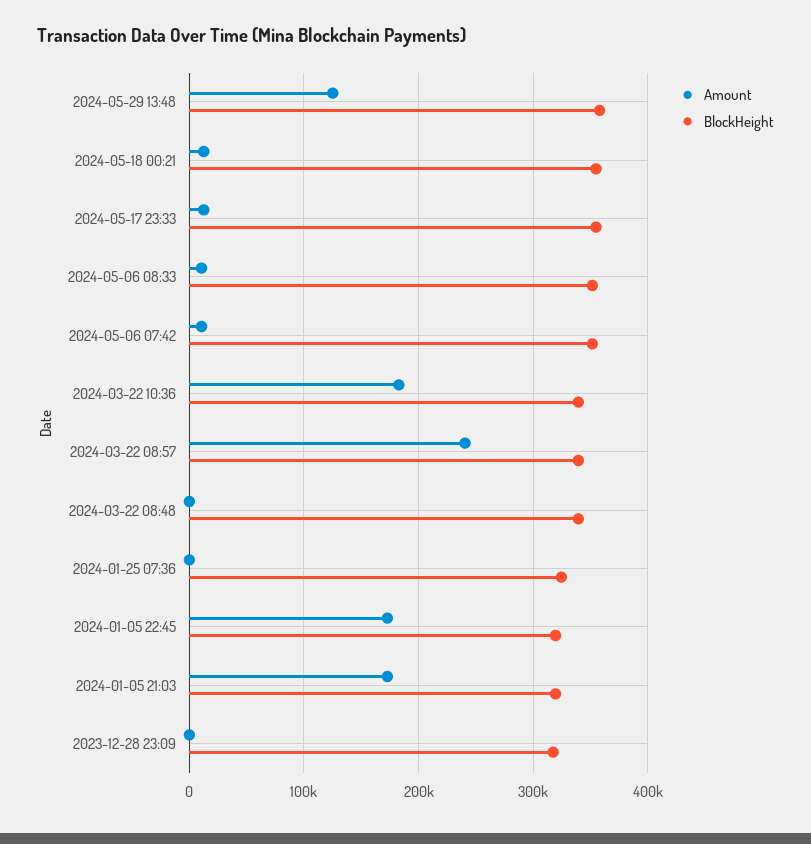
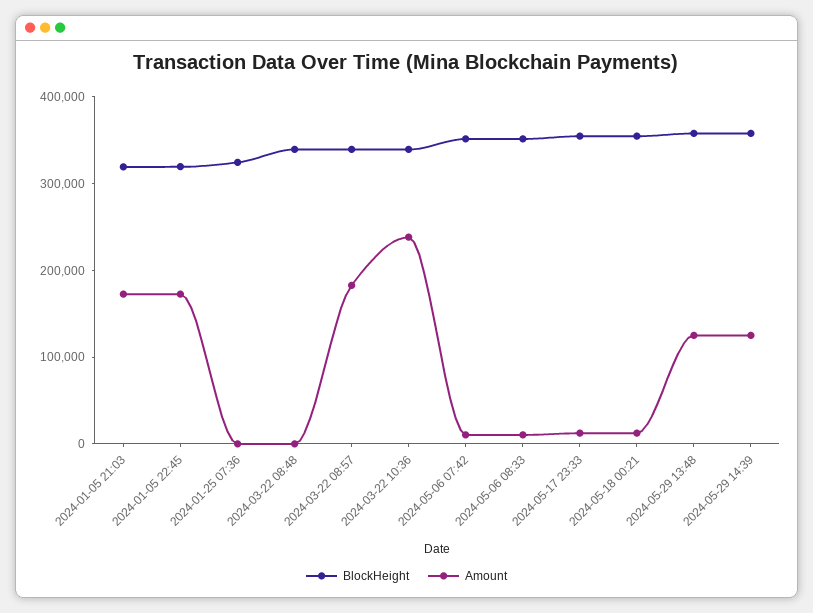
Amount, 2024-03-22 10:36: 180000 -> 240000
Amount, 2024-03-22 08:57: 240000 -> 180000
Amount, 2023-12-28 23:09: 0 -> none
BlockHeight, 2023-12-28 23:09: 320000 -> none
BlockHeight, 2024-05-29 14:39: none -> 360000
Amount, 2024-05-29 14:39: none -> 120000

